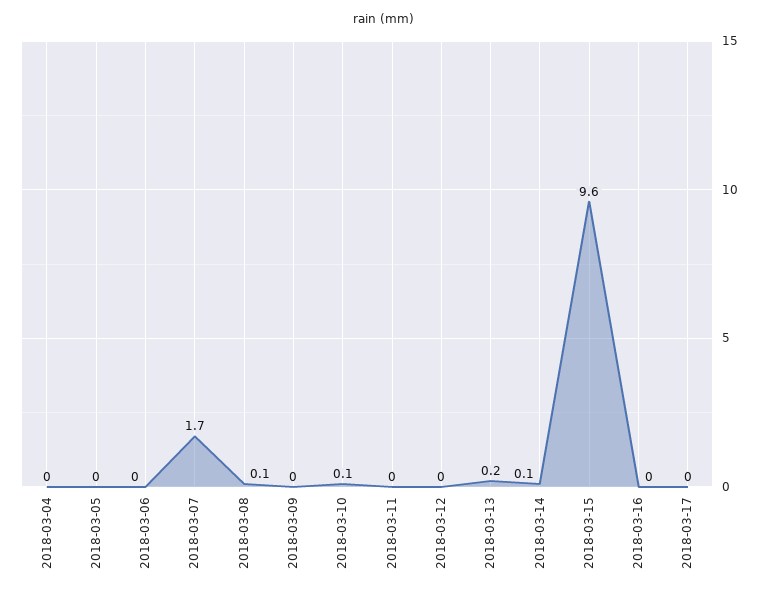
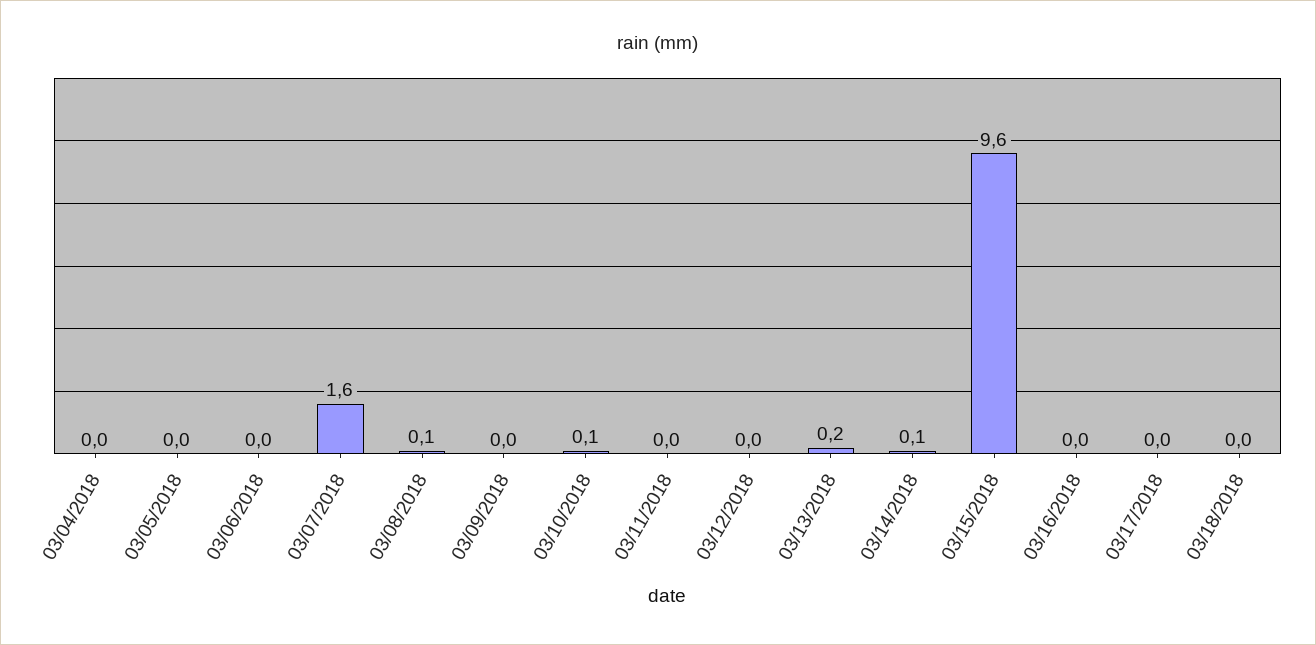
2018-03-07: 1.7 -> 1.6
03/18/2018: none -> 0

